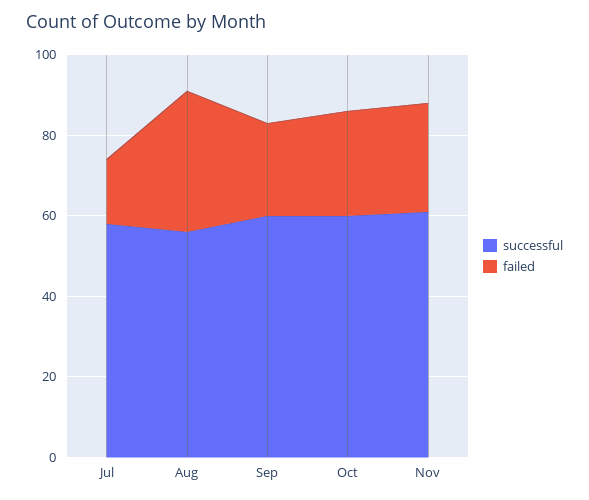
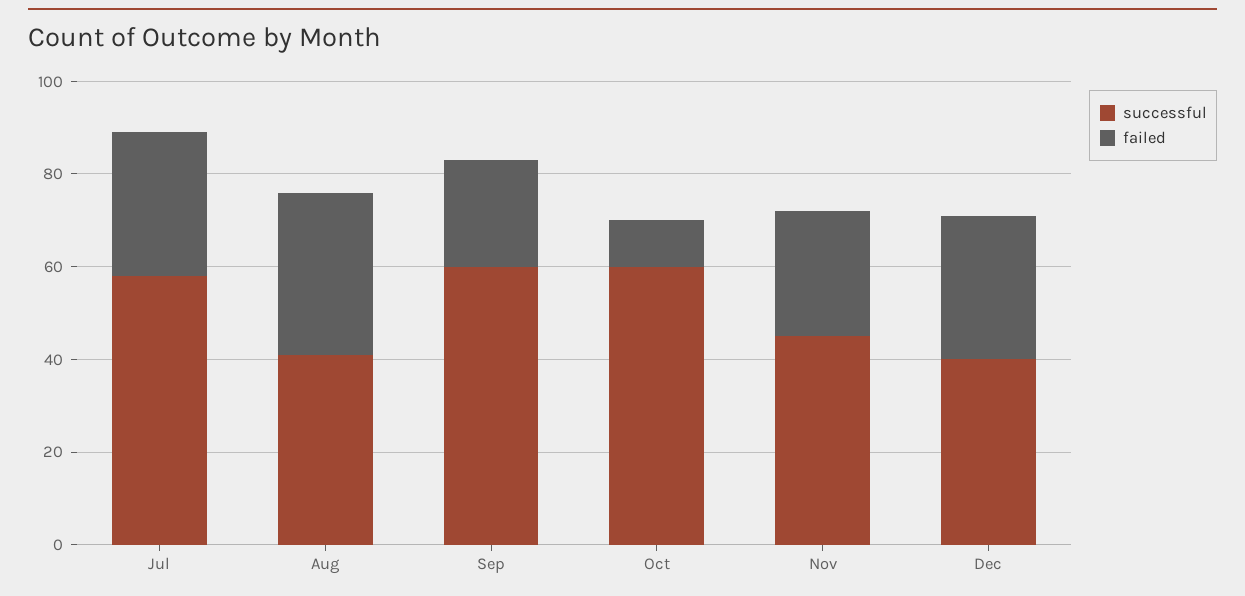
failed, Jul: 15 -> 30
successful, Aug: 55 -> 40
failed, Oct: 25 -> 10
successful, Nov: 60 -> 45
successful, Dec: none -> 40
failed, Dec: none -> 30

